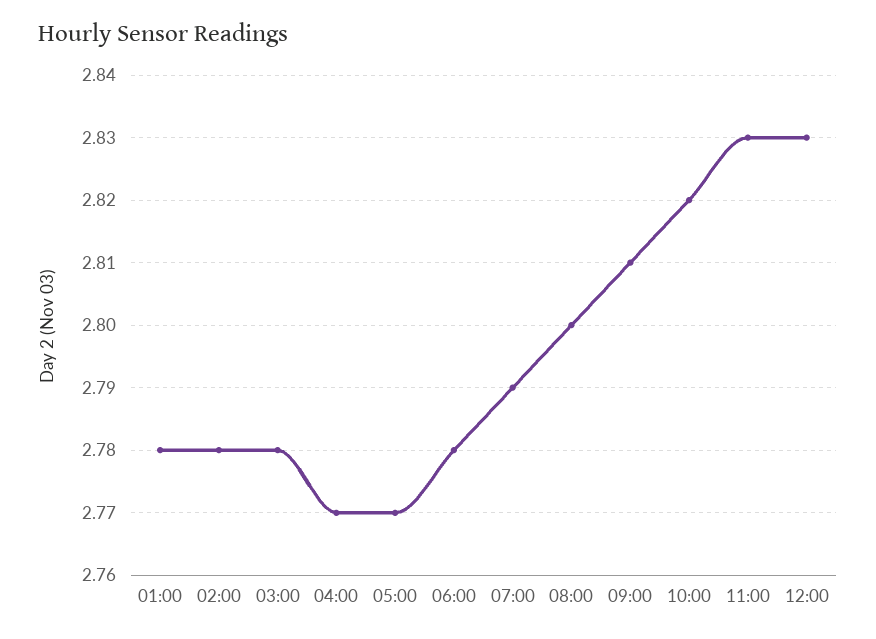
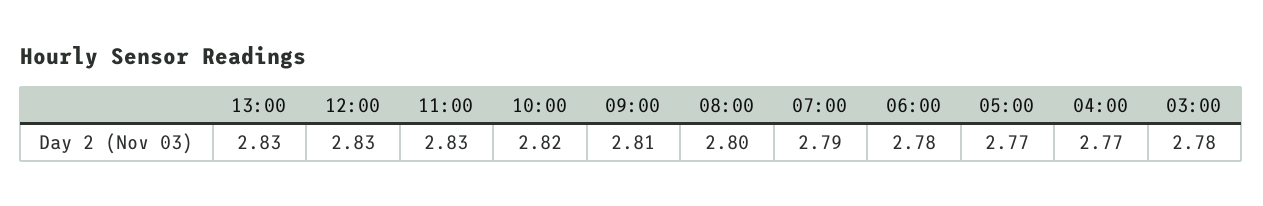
01:00: 2.78 -> none
02:00: 2.78 -> none
13:00: none -> 2.83

